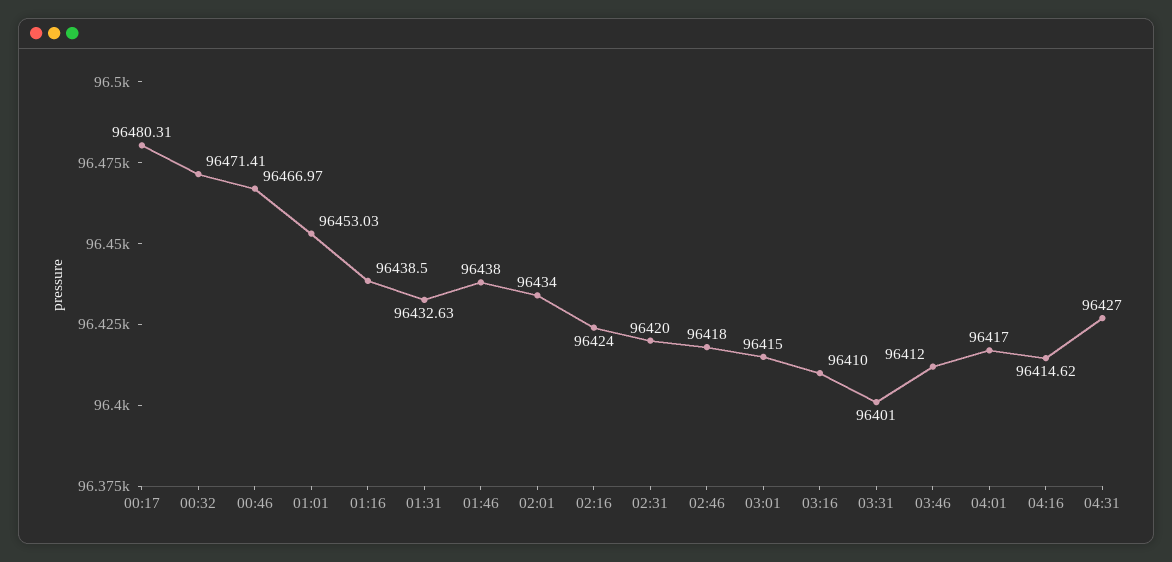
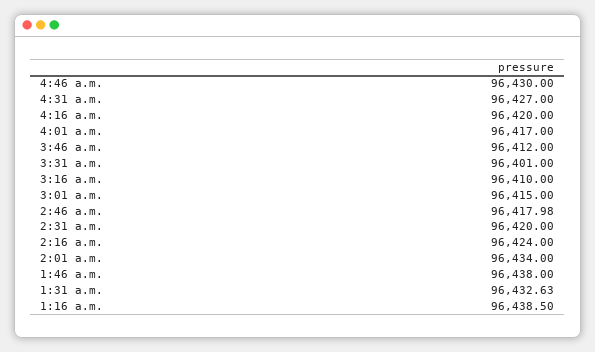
00:17: 96480.31 -> none
00:32: 96471.41 -> none
00:46: 96466.97 -> none
01:01: 96453.03 -> none
02:46: 96418 -> 96417.98
04:16: 96414.62 -> 96420
4:46 a.m.: none -> 96430

